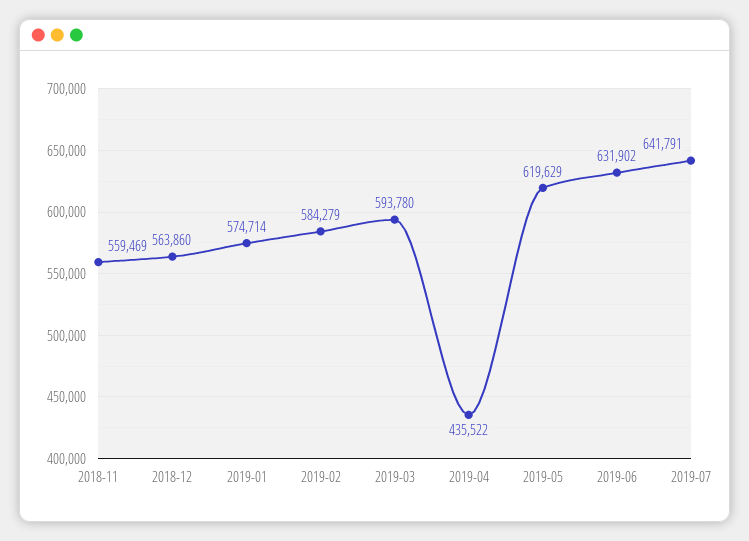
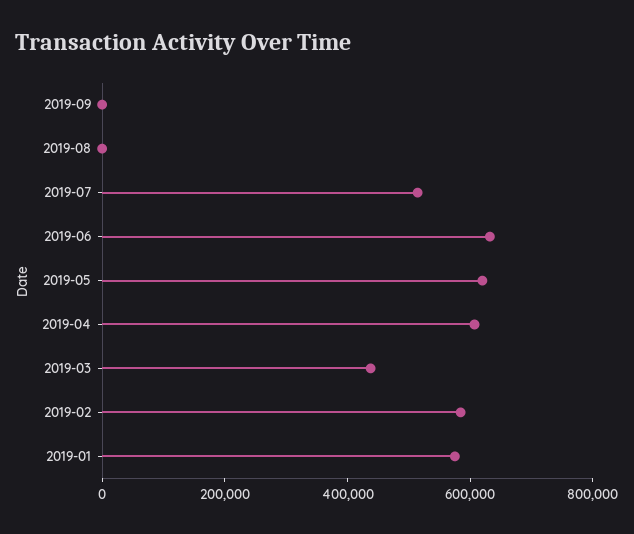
2018-11: 559469 -> none
2018-12: 563860 -> none
2019-03: 593780 -> 450000
2019-04: 435522 -> 600000
2019-07: 641791 -> 500000
2019-09: none -> 0
2019-08: none -> 0

